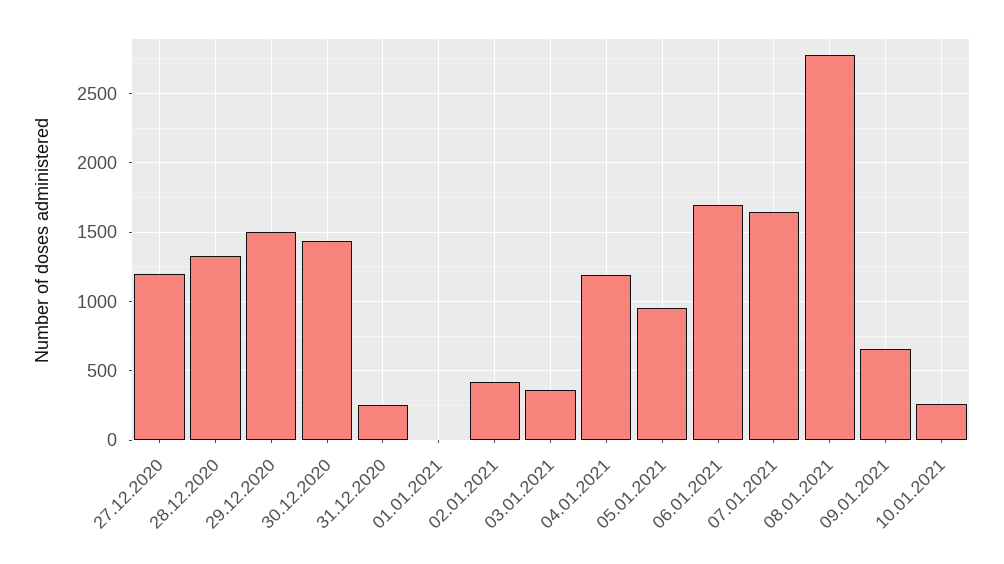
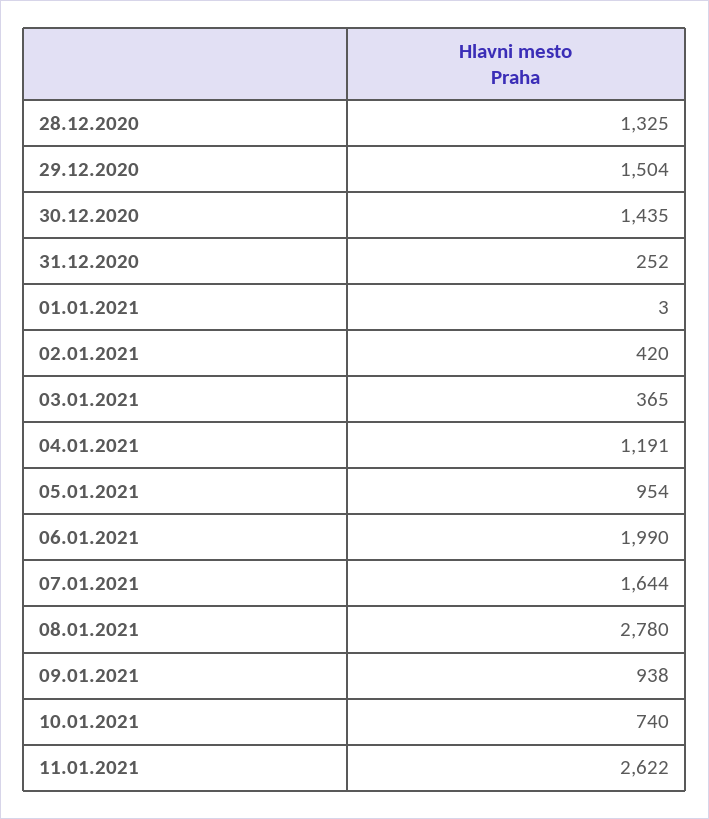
27.12.2020: 1200 -> none
06.01.2021: 1700 -> 1990
09.01.2021: 650 -> 938
10.01.2021: 250 -> 740
11.01.2021: none -> 2622

